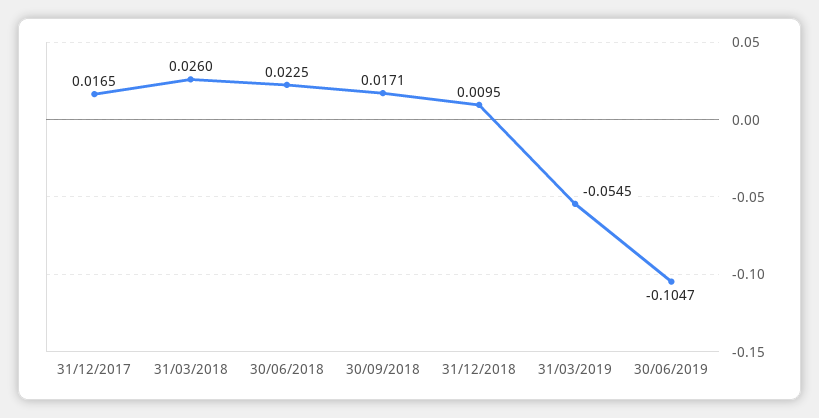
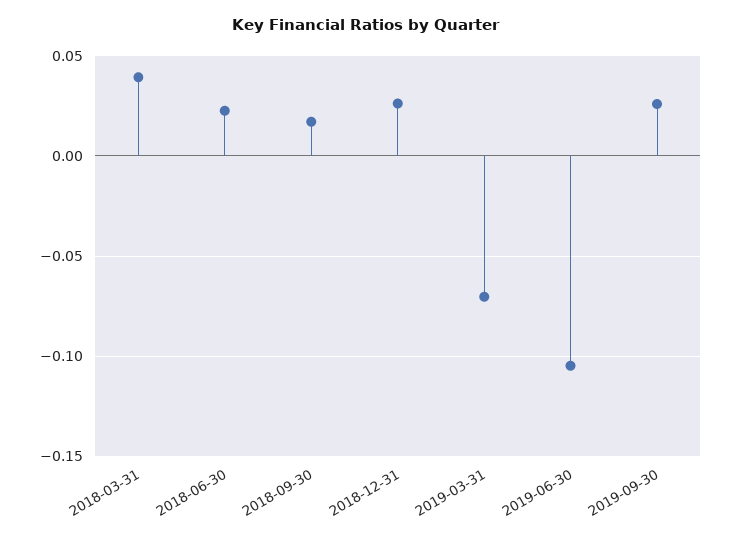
31/12/2017: 0.0165 -> none
31/03/2018: 0.026 -> 0.04
31/12/2018: 0.0095 -> 0.025
31/03/2019: -0.0545 -> -0.07
2019-09-30: none -> 0.025

